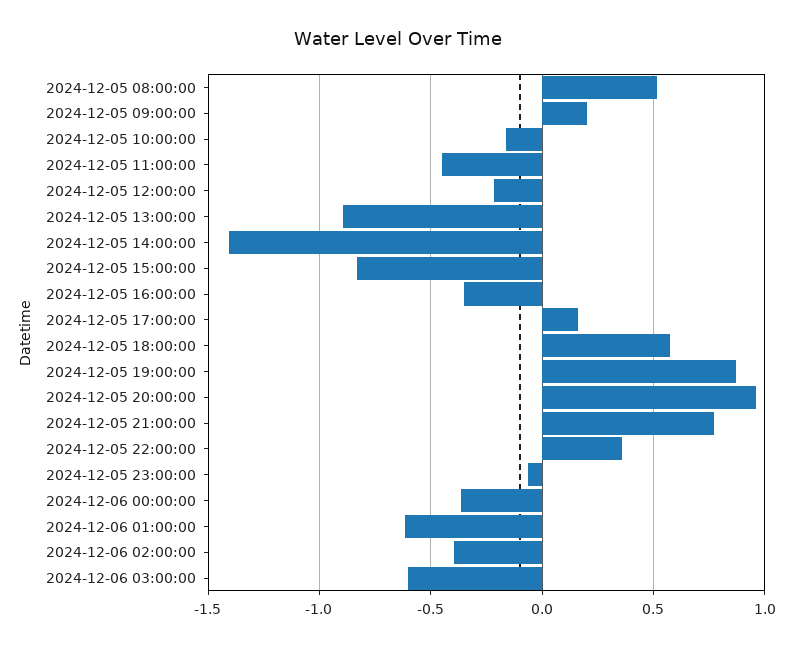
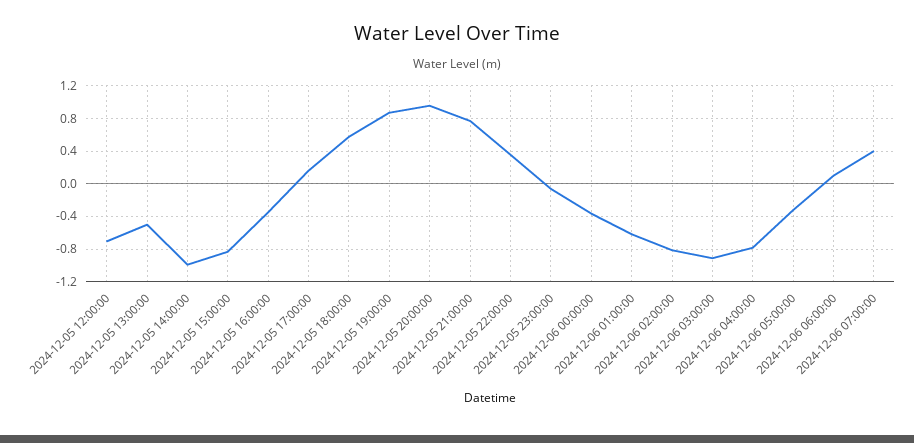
2024-12-05 08:00:00: 0.5 -> none
2024-12-05 09:00:00: 0.2 -> none
2024-12-05 10:00:00: -0.15 -> none
2024-12-05 11:00:00: -0.45 -> none
2024-12-05 12:00:00: -0.2 -> -0.7
2024-12-05 13:00:00: -0.9 -> -0.5
2024-12-05 14:00:00: -1.4 -> -1
2024-12-06 02:00:00: -0.4 -> -0.8
2024-12-06 03:00:00: -0.6 -> -0.9
2024-12-06 04:00:00: none -> -0.8
2024-12-06 05:00:00: none -> -0.3
2024-12-06 06:00:00: none -> 0.1
2024-12-06 07:00:00: none -> 0.4

